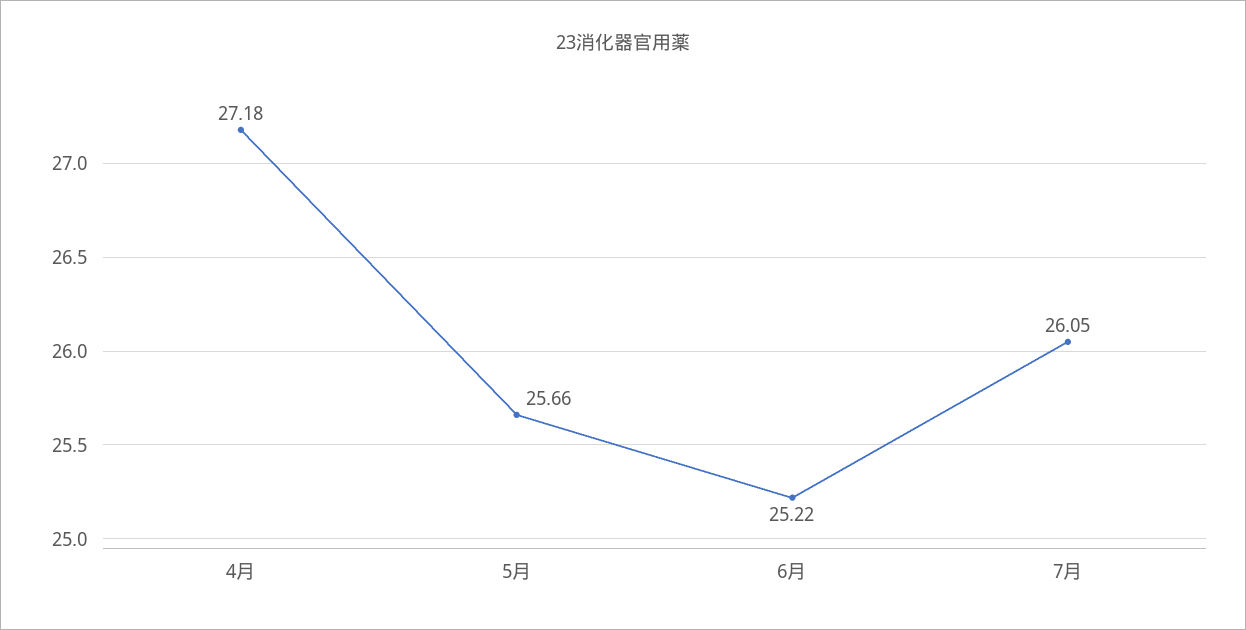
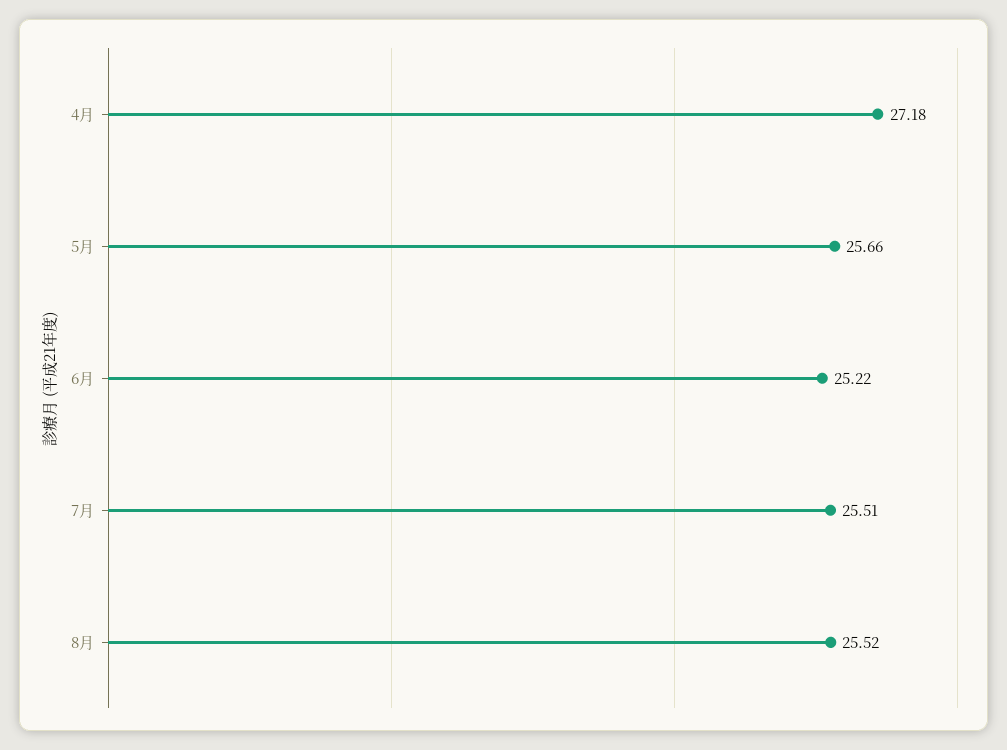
7月: 26.05 -> 25.51
8月: none -> 25.52

